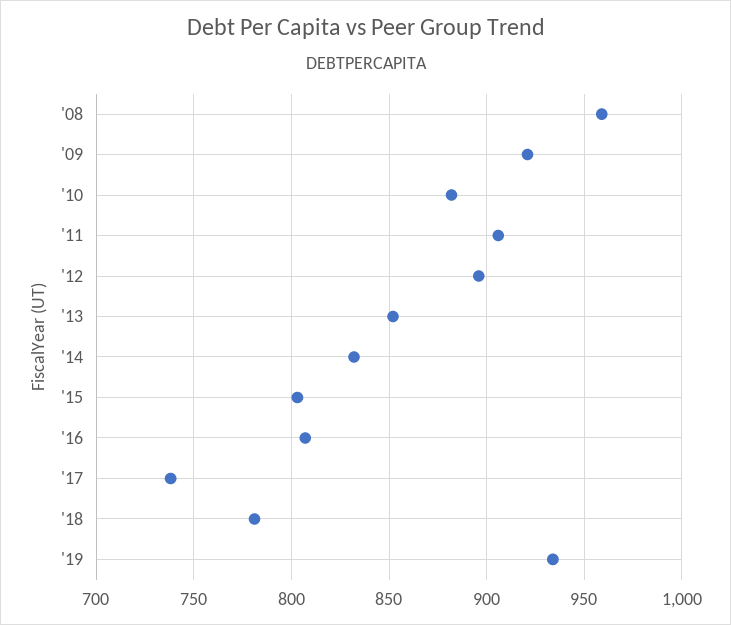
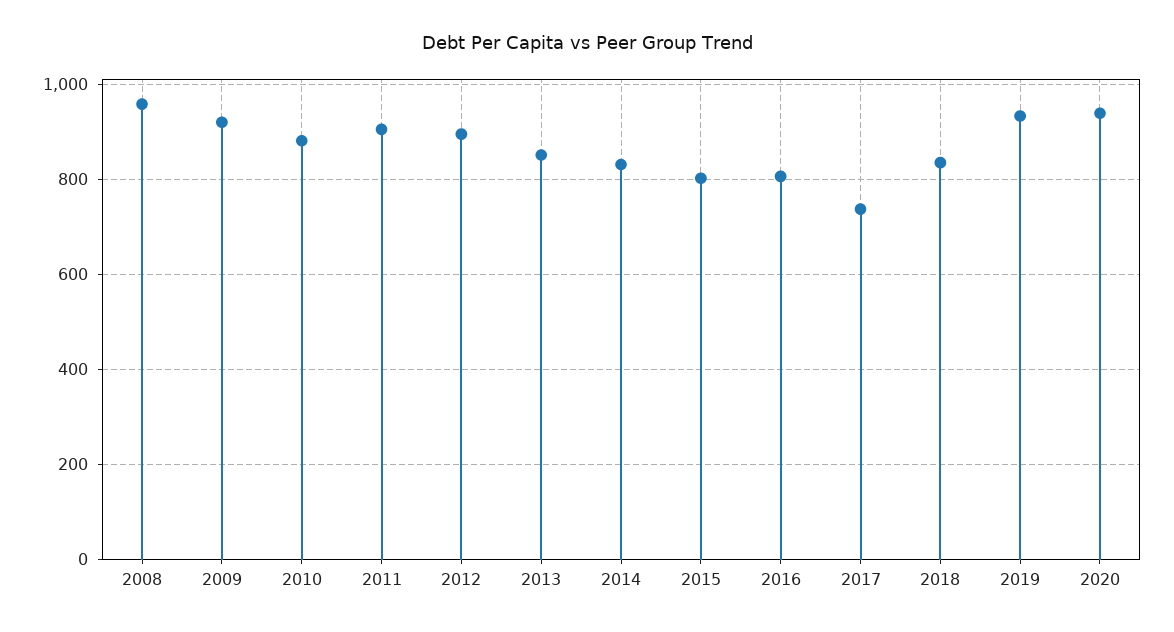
'18: 780 -> 840
2020: none -> 940

